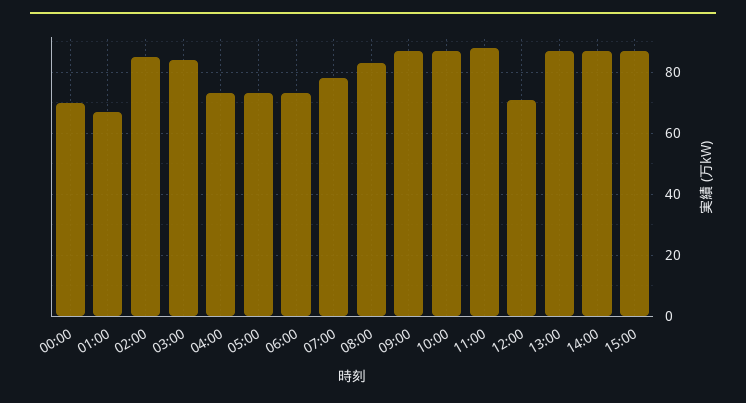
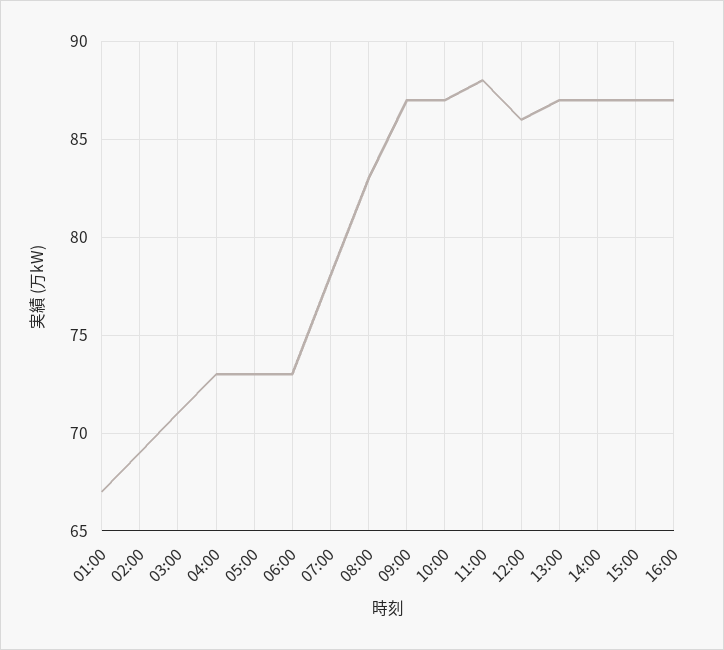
00:00: 70 -> none
02:00: 85 -> 69
03:00: 85 -> 71
12:00: 70 -> 86
16:00: none -> 87

